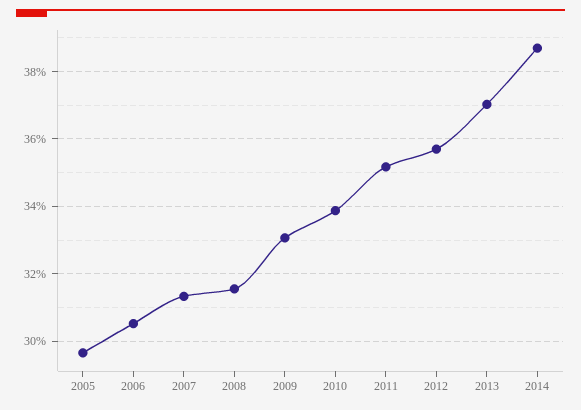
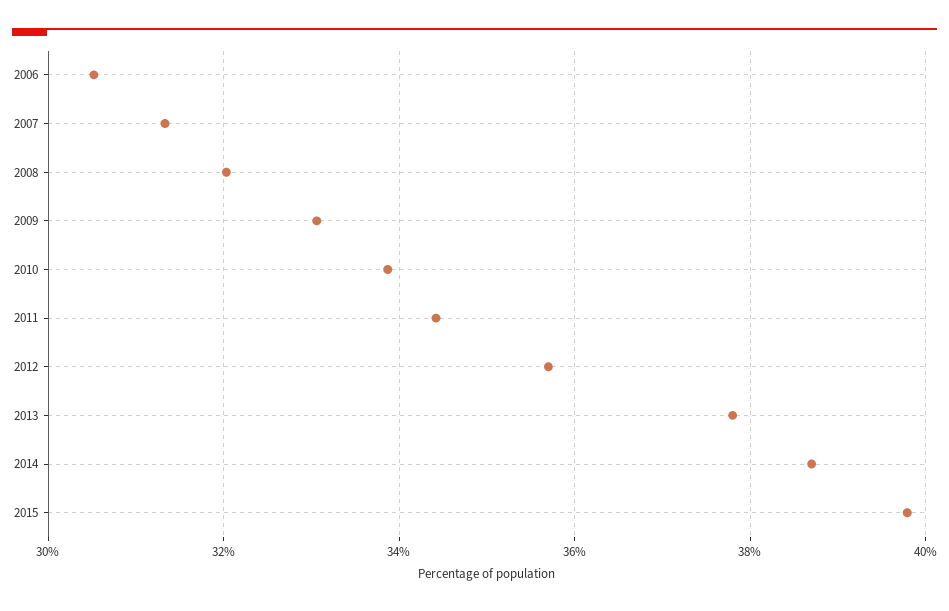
2005: 29.6 -> none
2008: 31.6 -> 32
2011: 35.2 -> 34.4
2013: 37 -> 37.8
2015: none -> 39.8

